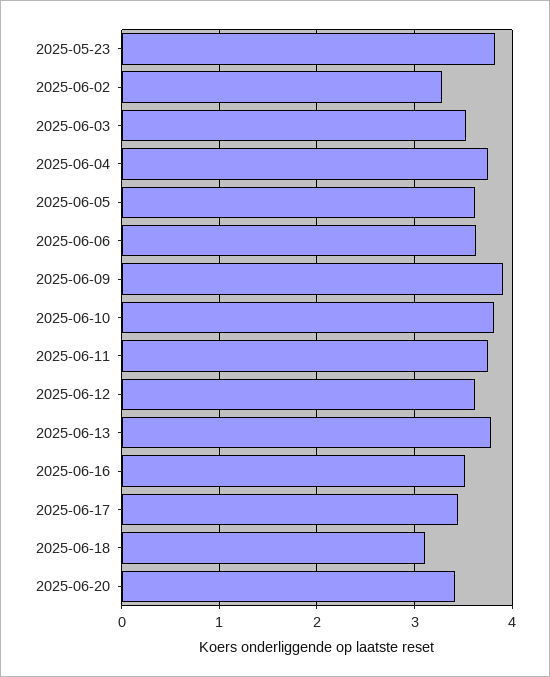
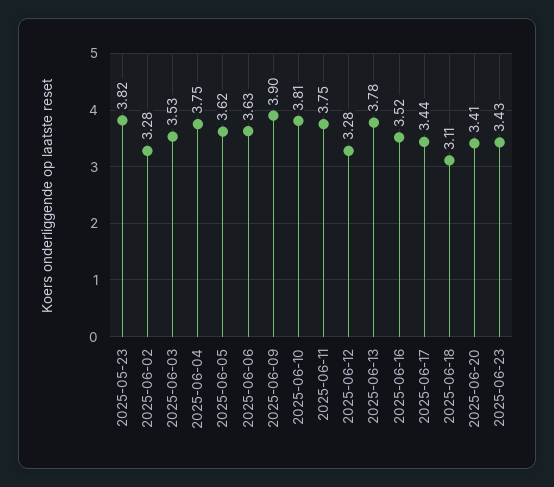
2025-06-12: 3.6 -> 3.28
2025-06-23: none -> 3.43

